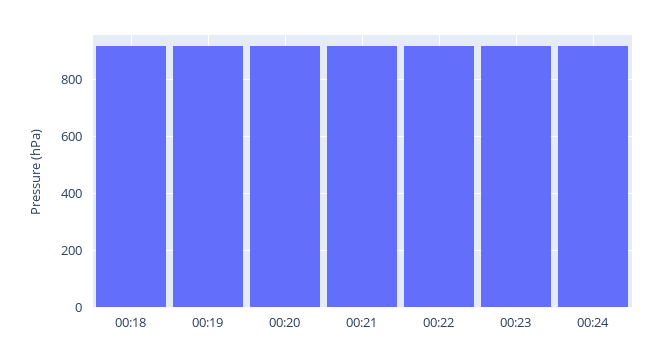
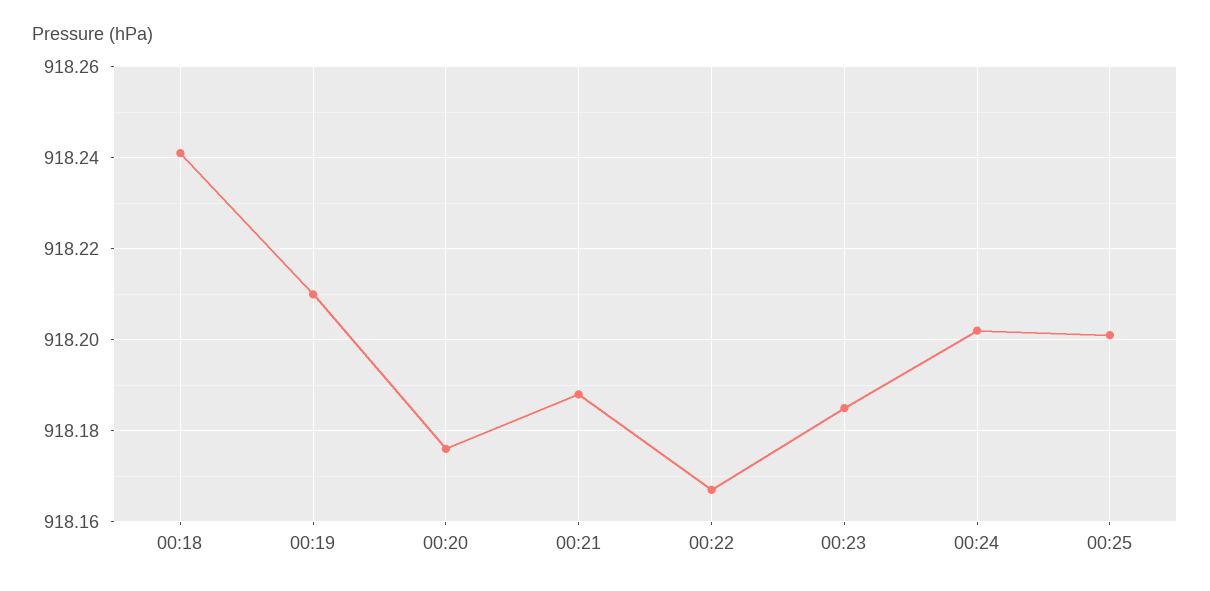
00:25: none -> 918.2

